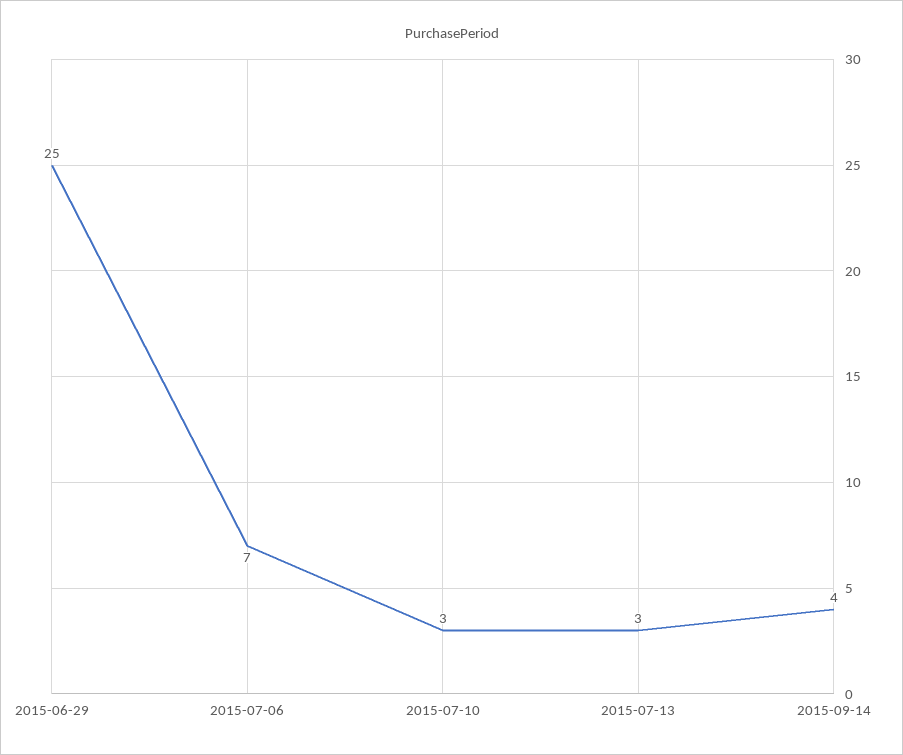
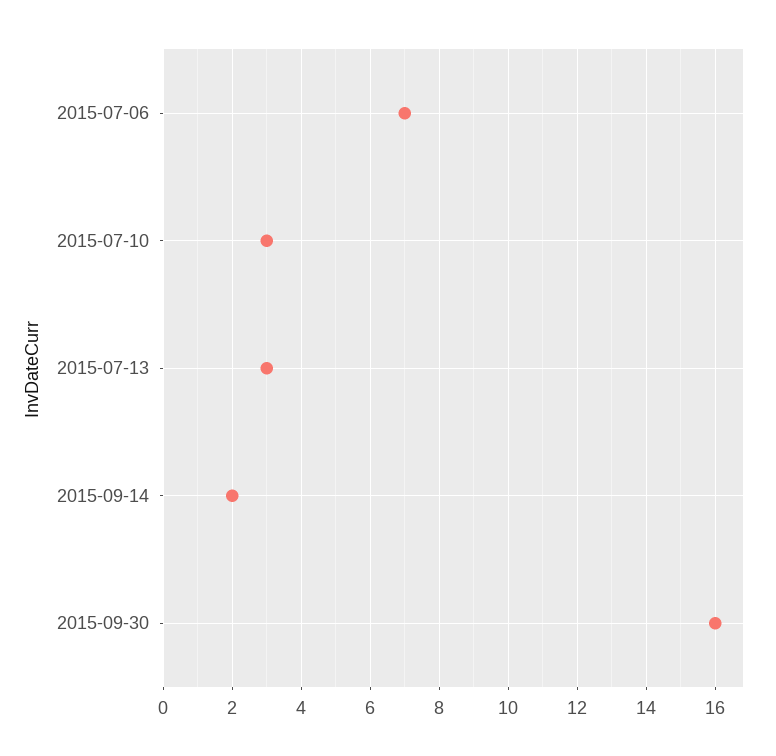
2015-06-29: 25 -> none
2015-09-14: 4 -> 2
2015-09-30: none -> 16

